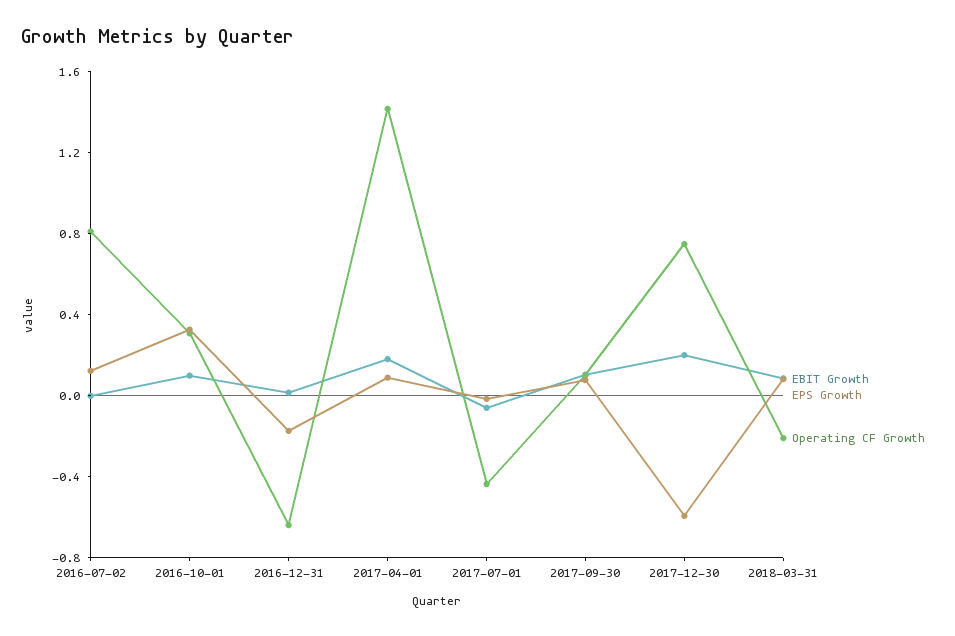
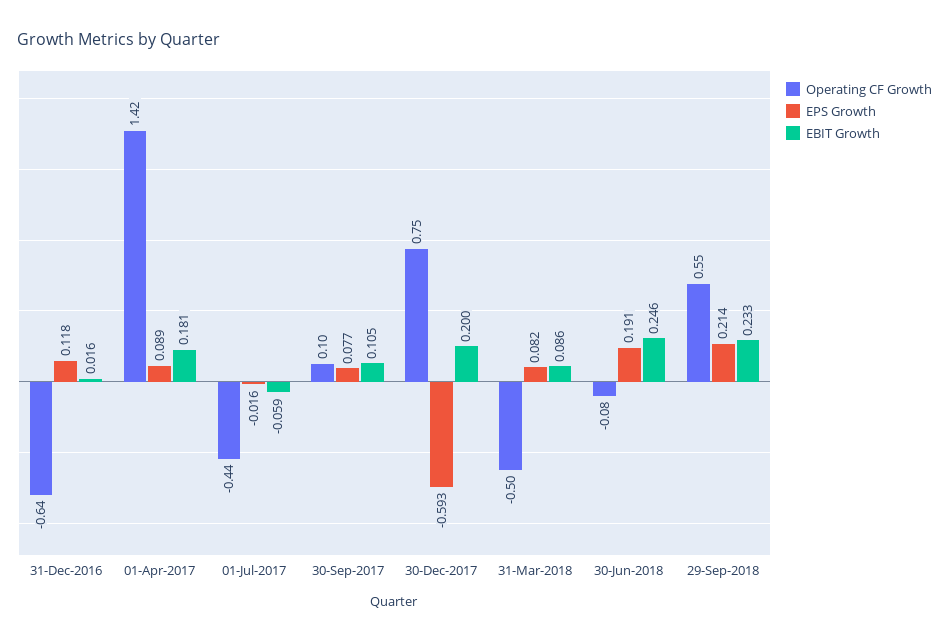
EBIT Growth, 2016-07-02: 0 -> none
EPS Growth, 2016-07-02: 0.1 -> none
Operating CF Growth, 2016-07-02: 0.8 -> none
EBIT Growth, 2016-10-01: 0.1 -> none
EPS Growth, 2016-10-01: 0.3 -> none
Operating CF Growth, 2016-10-01: 0.3 -> none
EPS Growth, 2016-12-31: -0.2 -> 0.118
Operating CF Growth, 2018-03-31: -0.2 -> -0.5
Operating CF Growth, 30-Jun-2018: none -> -0.08
EPS Growth, 30-Jun-2018: none -> 0.191
EBIT Growth, 30-Jun-2018: none -> 0.246
Operating CF Growth, 29-Sep-2018: none -> 0.55
EPS Growth, 29-Sep-2018: none -> 0.214
EBIT Growth, 29-Sep-2018: none -> 0.233

